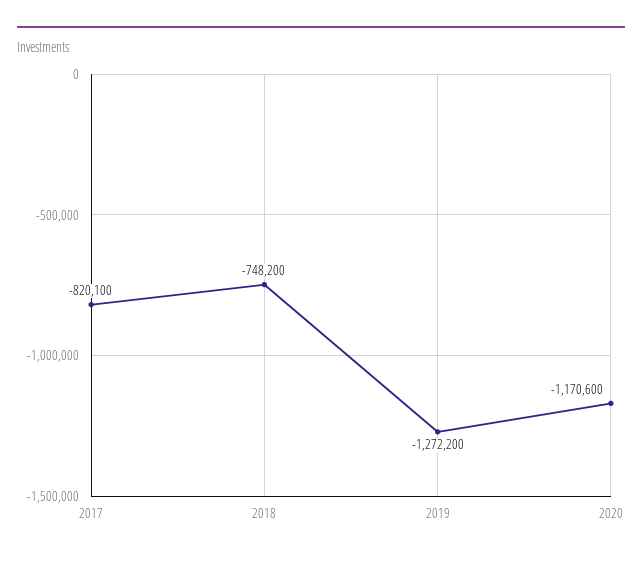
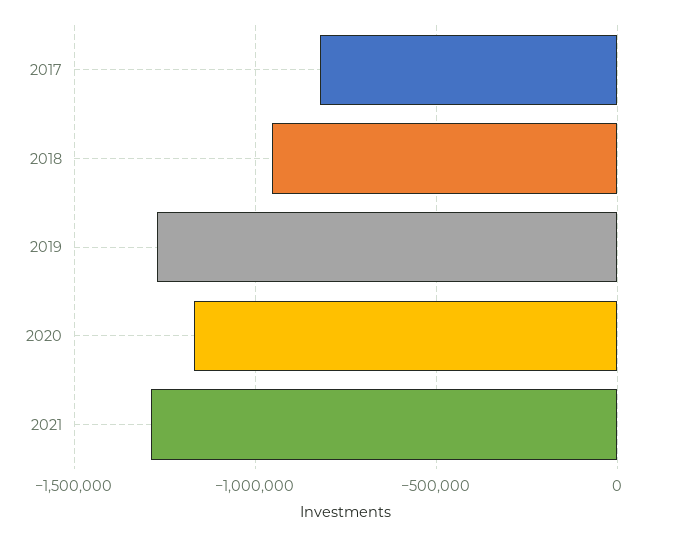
2018: -748200 -> -950000
2021: none -> -1300000

